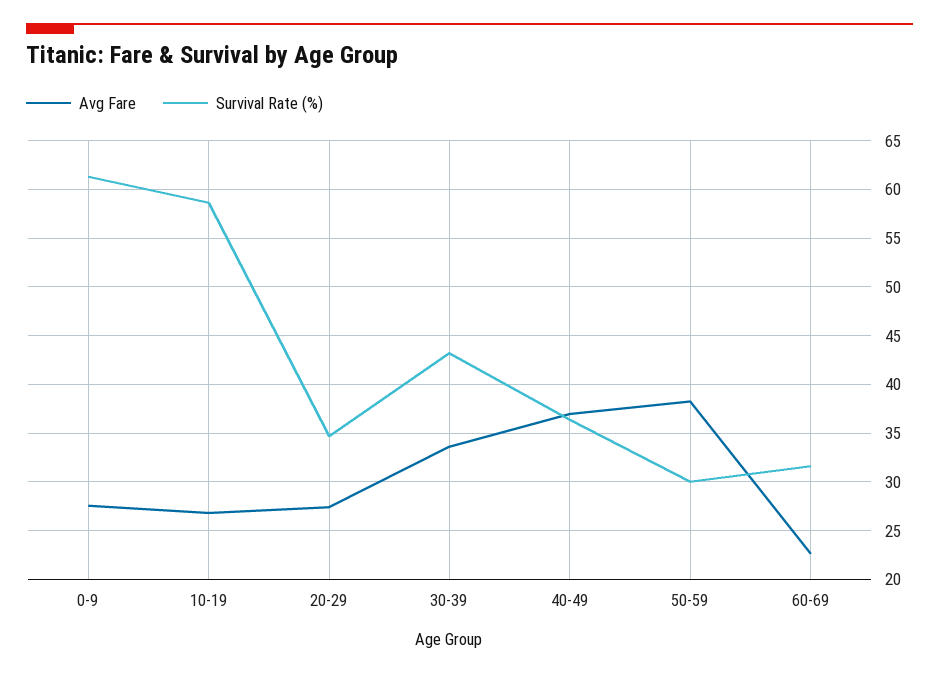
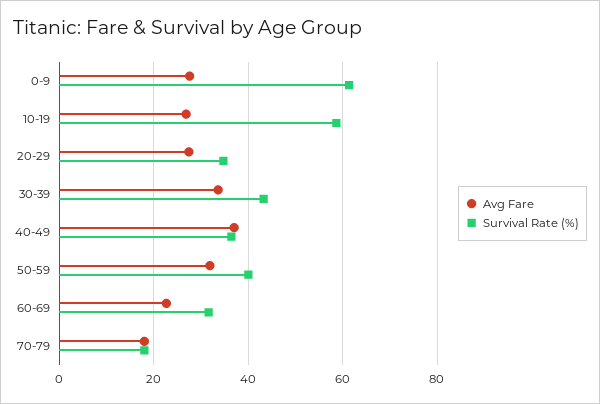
Avg Fare, 50-59: 38 -> 32
Survival Rate (%), 50-59: 30 -> 40
Avg Fare, 70-79: none -> 18
Survival Rate (%), 70-79: none -> 18

